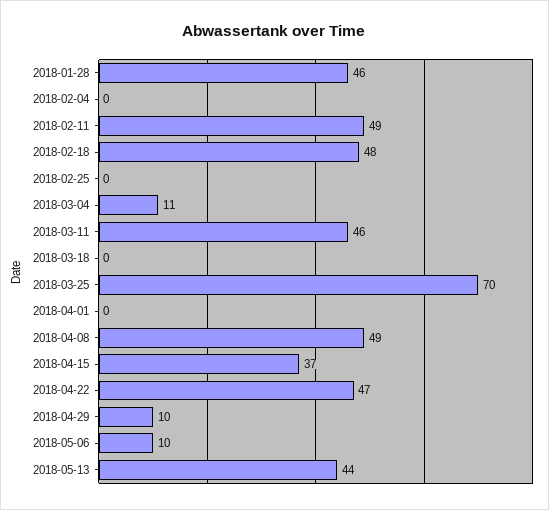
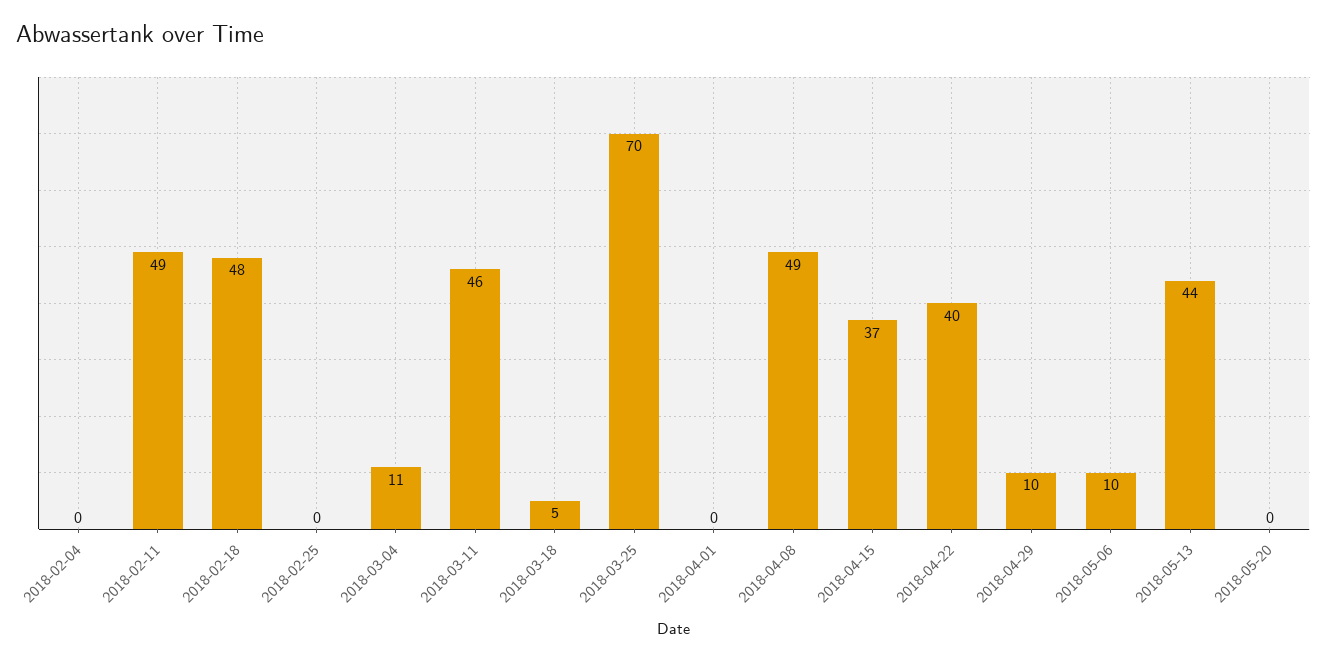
2018-01-28: 46 -> none
2018-03-18: 0 -> 5
2018-04-22: 47 -> 40
2018-05-20: none -> 0

